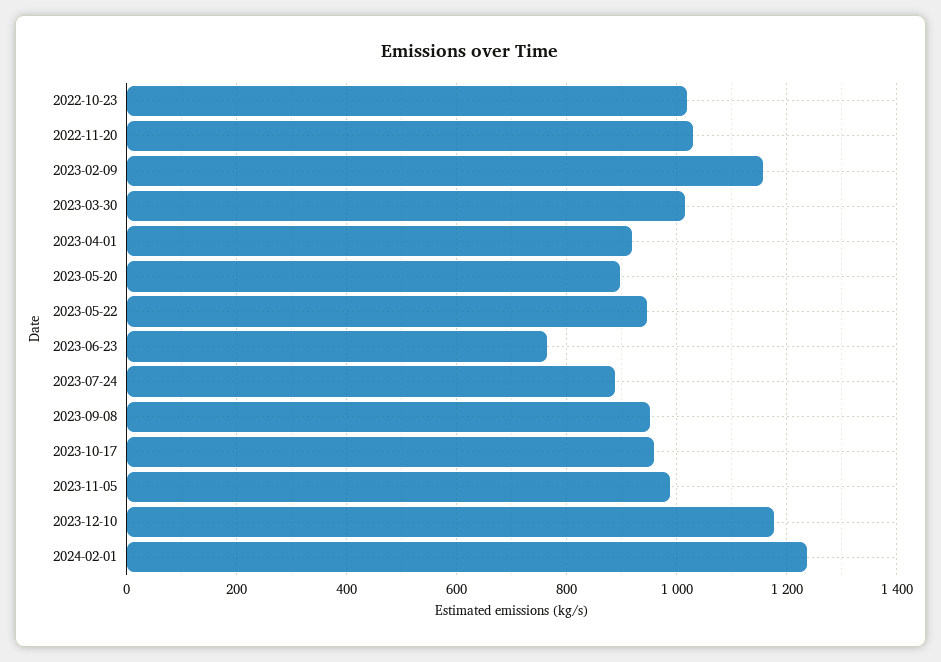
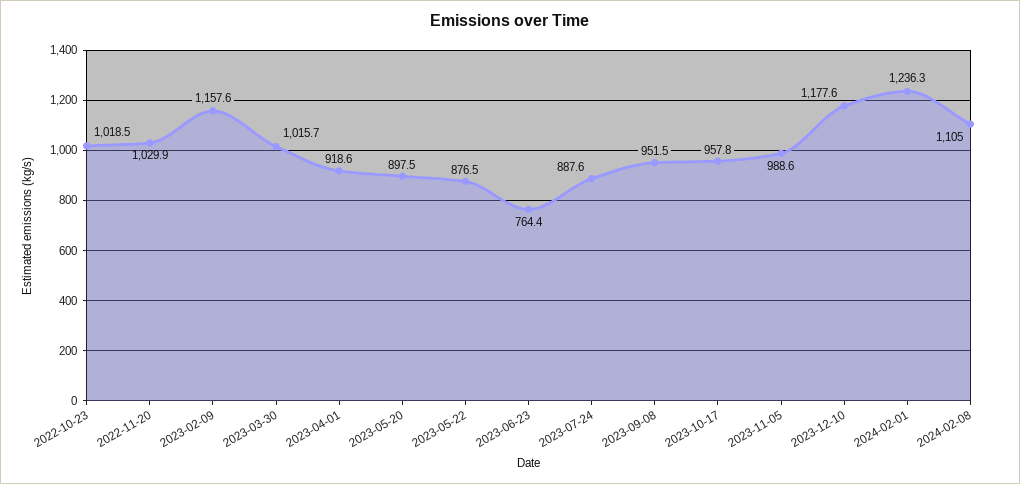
2023-05-22: 940 -> 876.5
2024-02-08: none -> 1105

